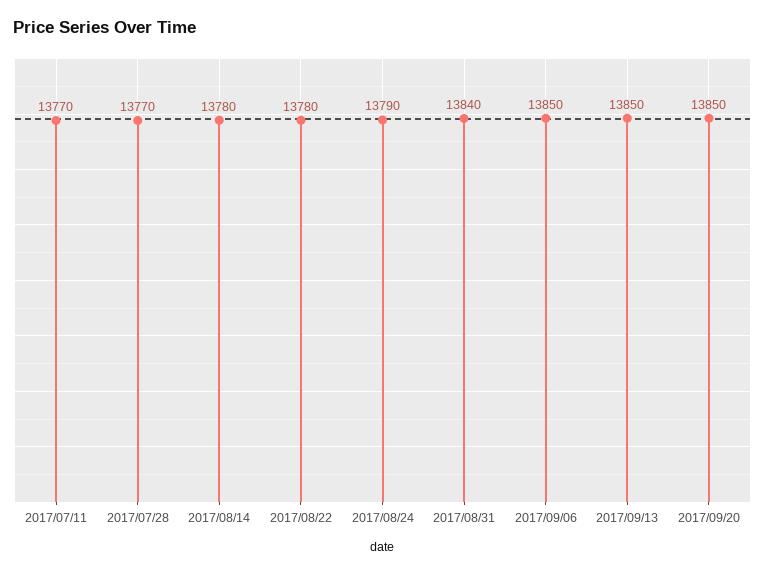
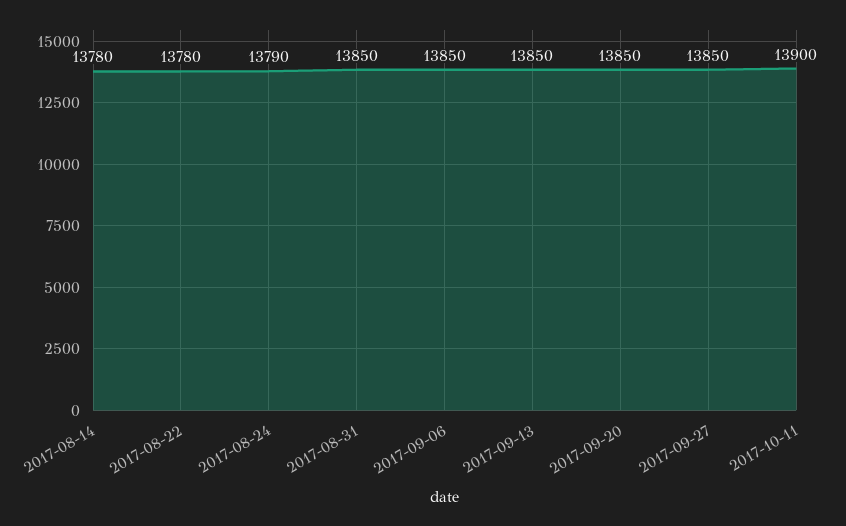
2017/07/11: 13770 -> none
2017/07/28: 13770 -> none
2017/08/31: 13840 -> 13850
2017-09-27: none -> 13850
2017-10-11: none -> 13900

